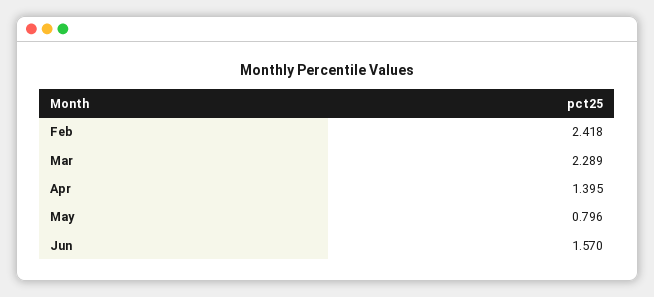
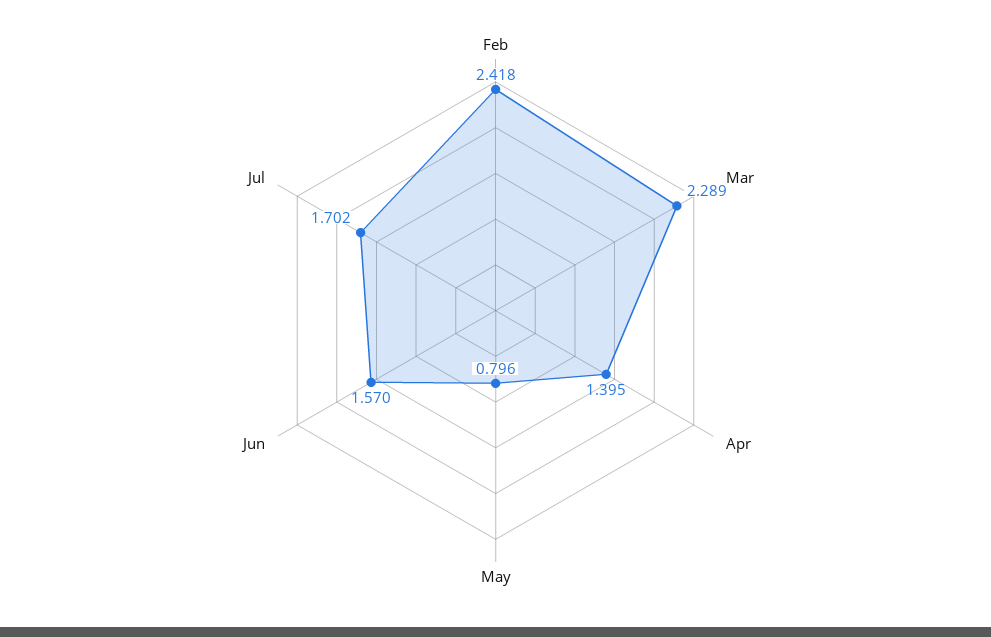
Jul: none -> 1.702

